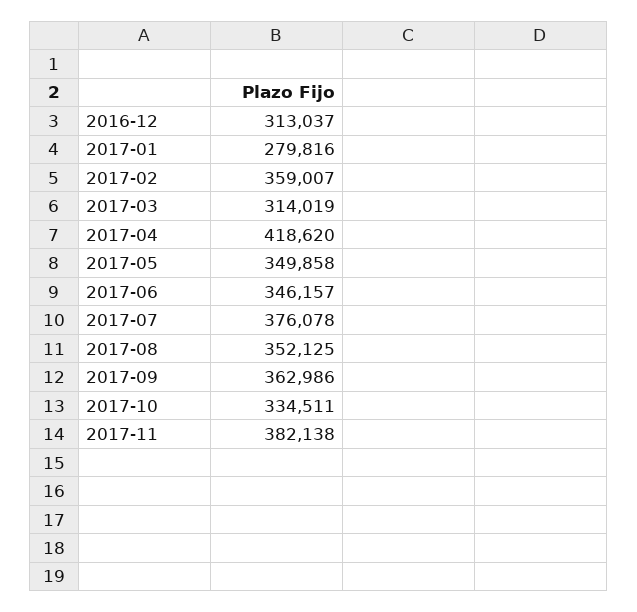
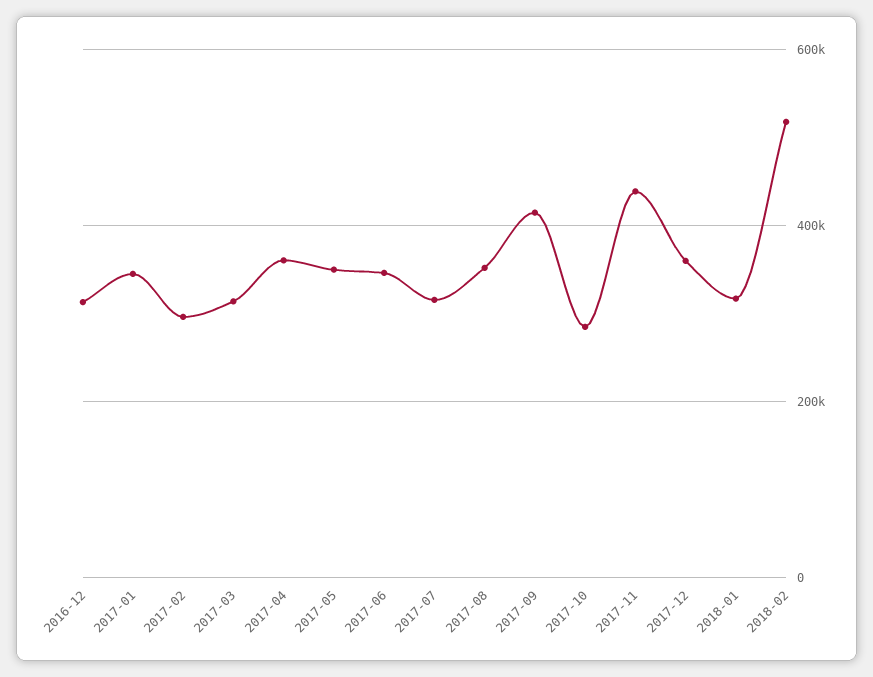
2017-01: 279816 -> 340000
2017-02: 359007 -> 300000
2017-04: 418620 -> 360000
2017-07: 376078 -> 320000
2017-09: 362986 -> 420000
2017-10: 334511 -> 280000
2017-11: 382138 -> 440000
2017-12: none -> 360000
2018-01: none -> 320000
2018-02: none -> 520000

